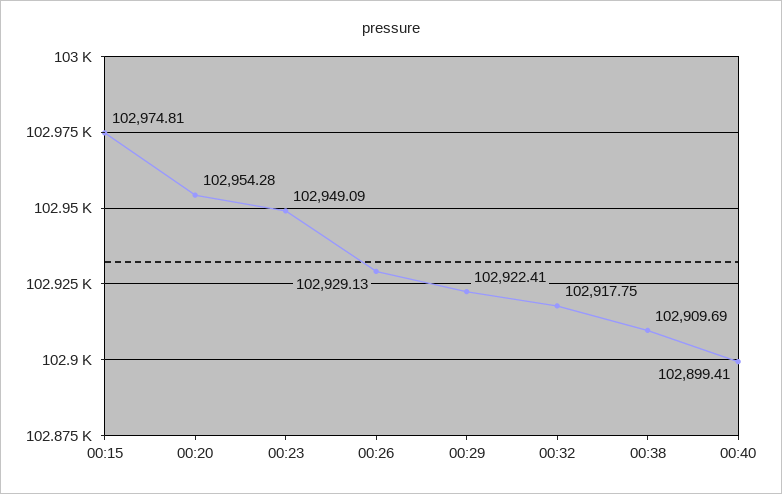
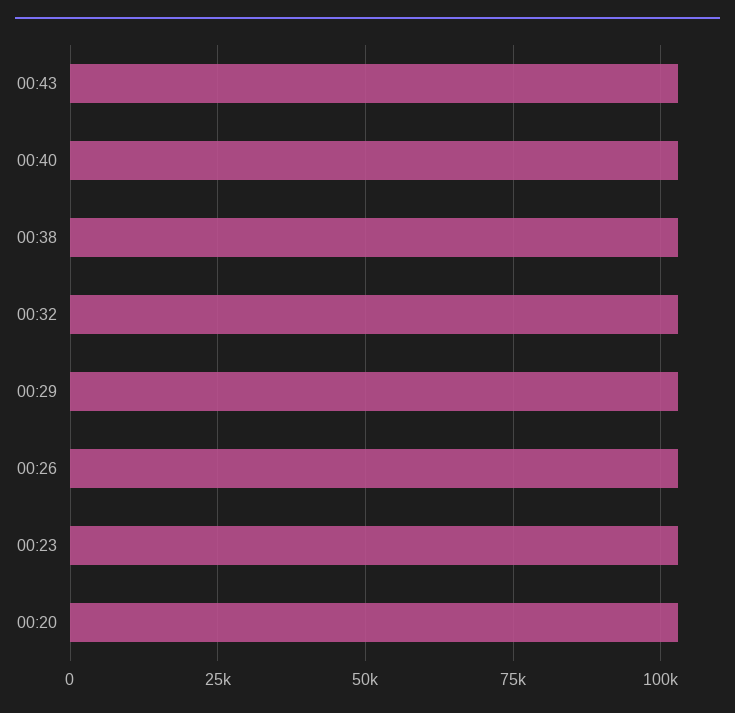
00:15: 102974.81 -> none
00:43: none -> 102500

